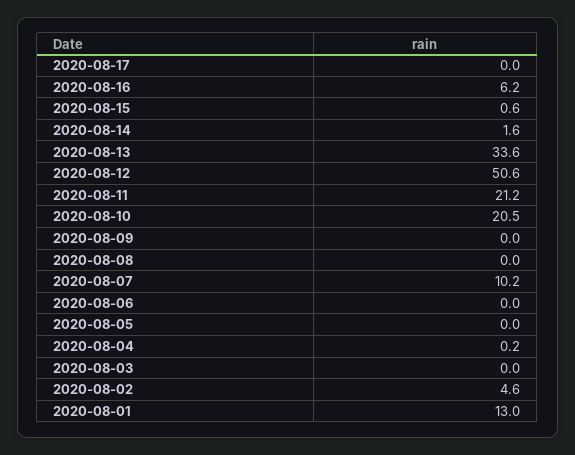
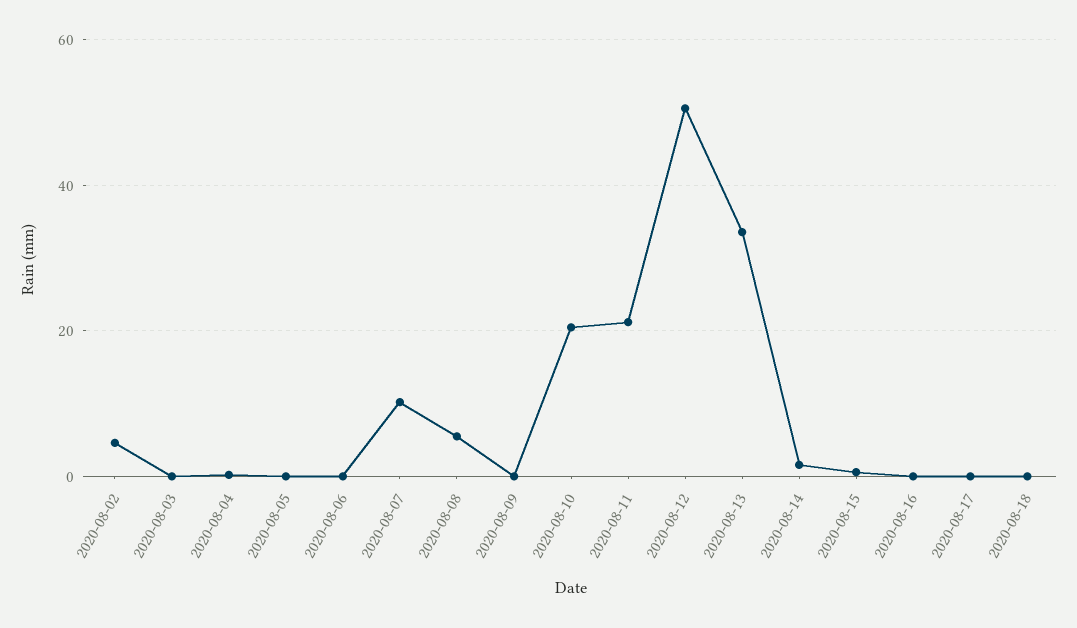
2020-08-16: 6.2 -> 0
2020-08-08: 0 -> 6
2020-08-01: 13 -> none
2020-08-18: none -> 0

